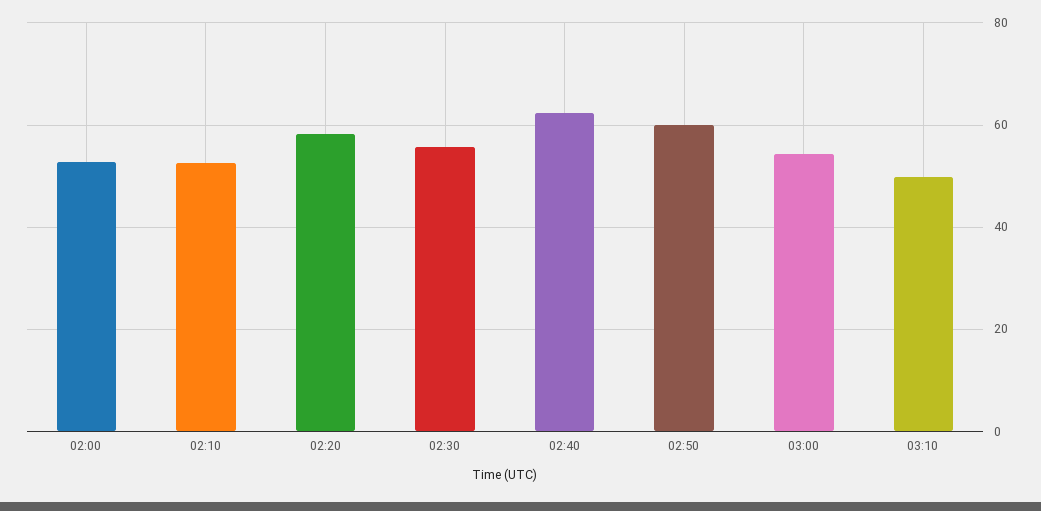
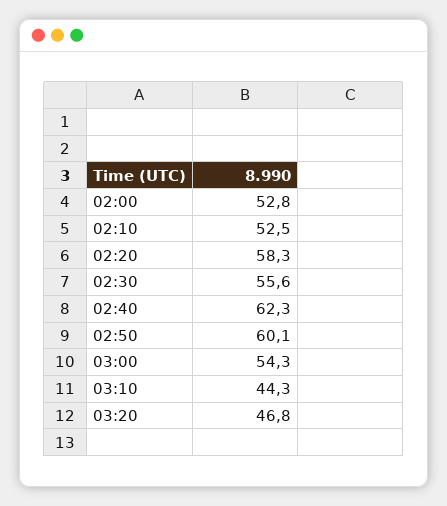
03:10: 50 -> 44.3
03:20: none -> 46.8

